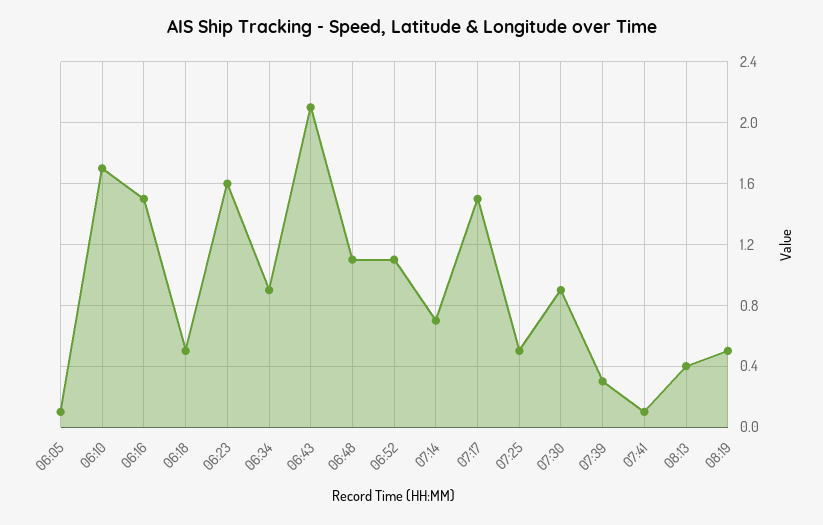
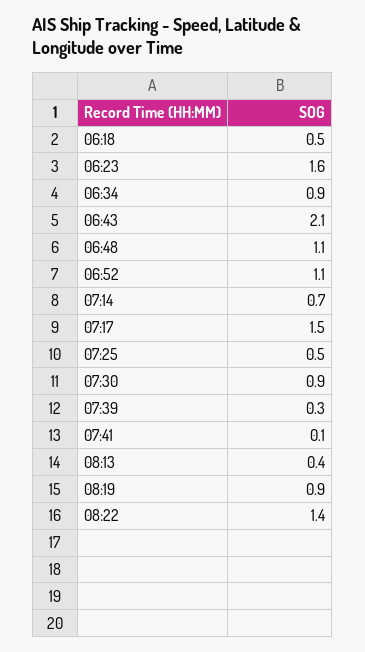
06:05: 0.1 -> none
06:10: 1.7 -> none
06:16: 1.5 -> none
08:19: 0.5 -> 0.9
08:22: none -> 1.4

